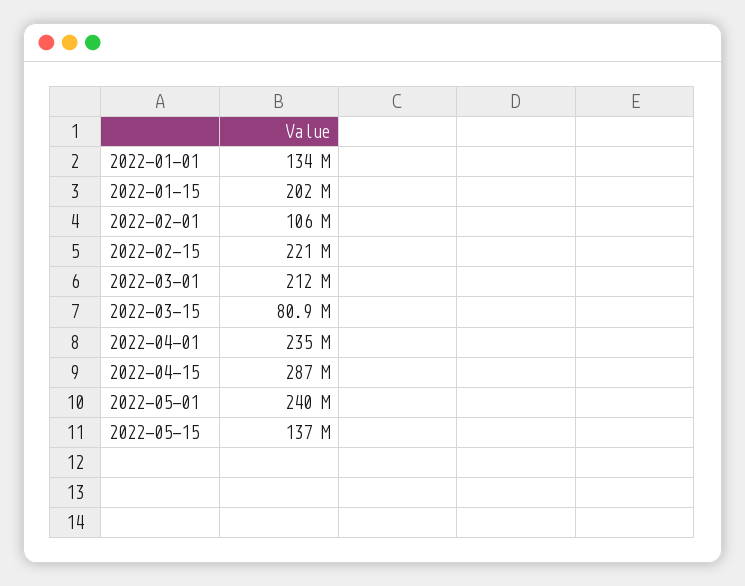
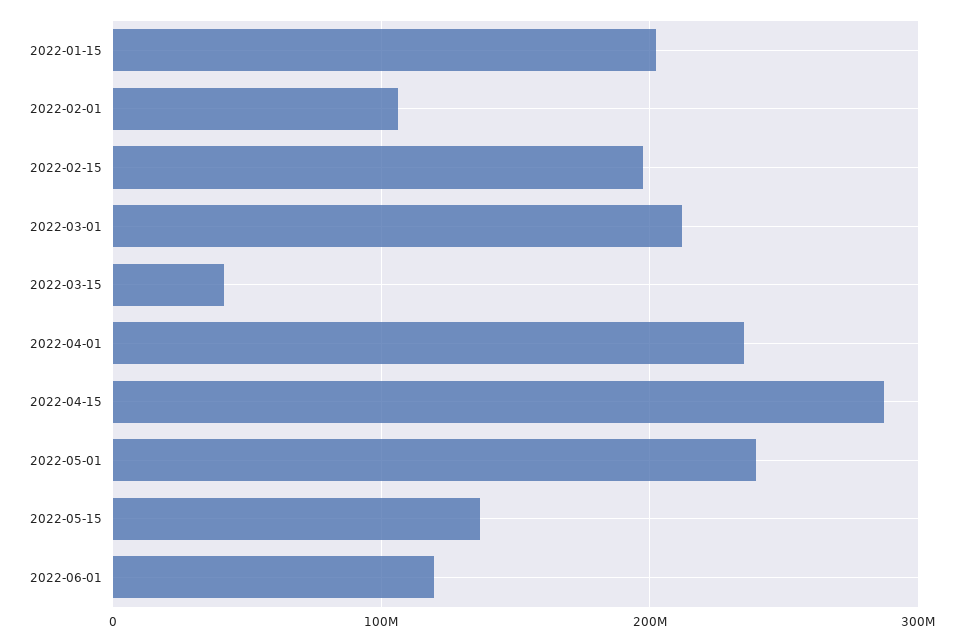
2022-01-01: 134000000 -> none
2022-02-15: 221000000 -> 200000000
2022-03-15: 80900000 -> 40000000
2022-06-01: none -> 120000000

